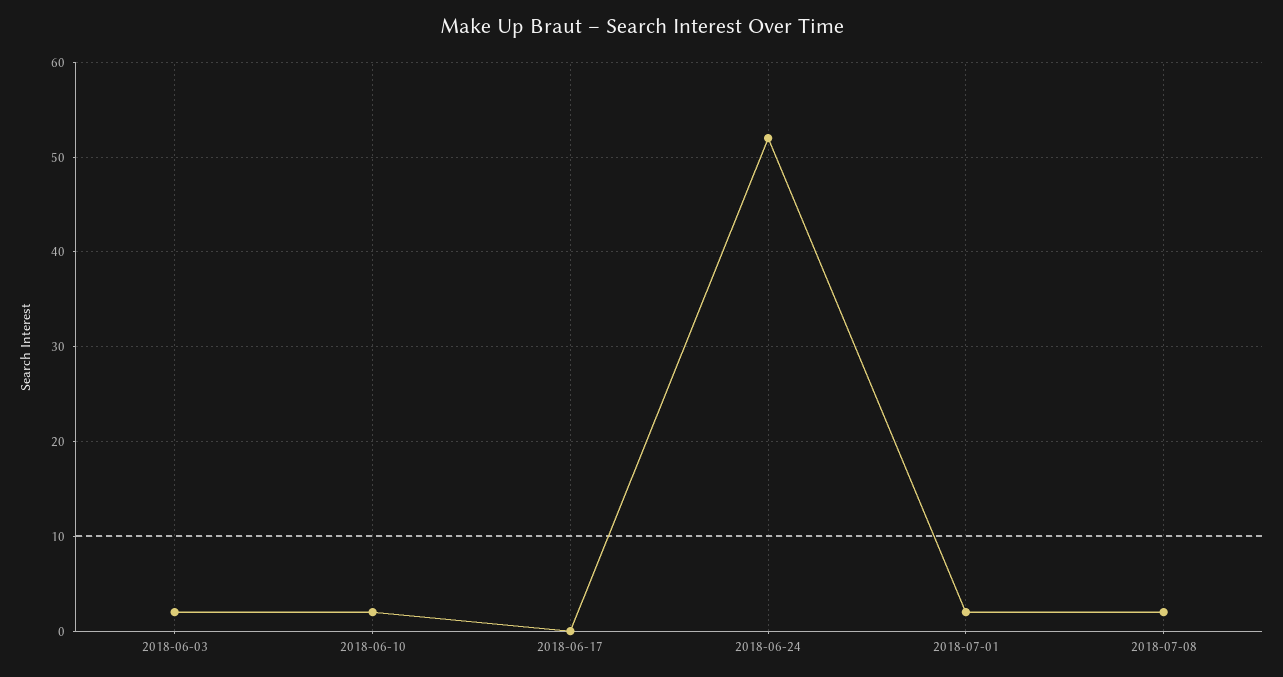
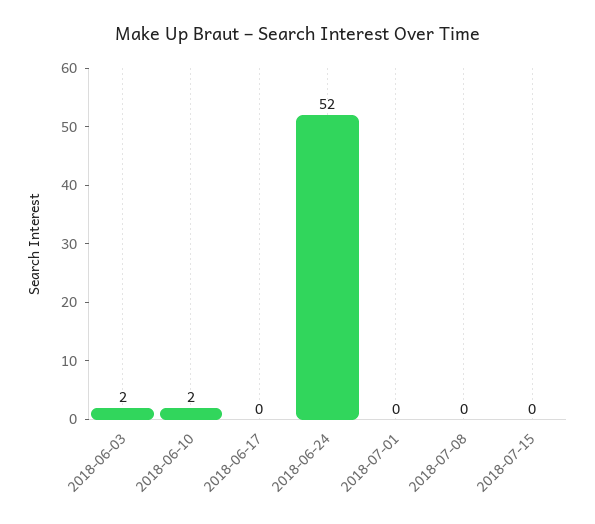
2018-07-01: 2 -> 0
2018-07-08: 2 -> 0
2018-07-15: none -> 0

